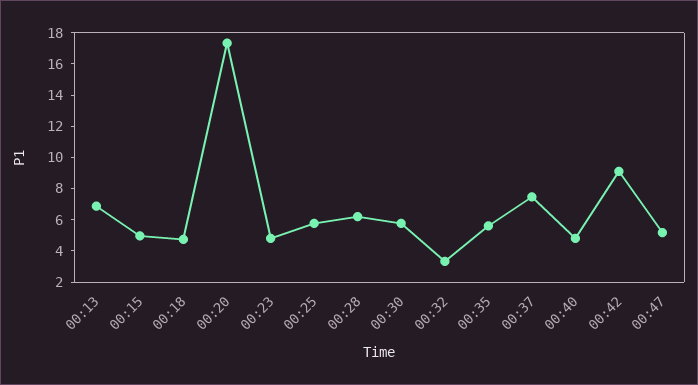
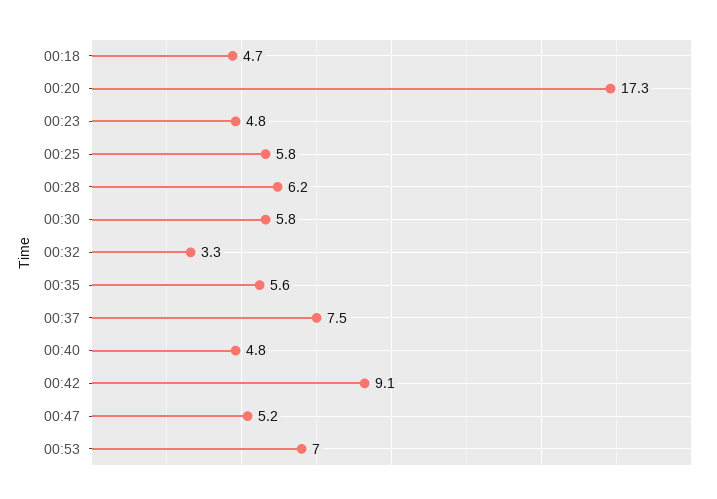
00:13: 7 -> none
00:15: 5 -> none
00:53: none -> 7

